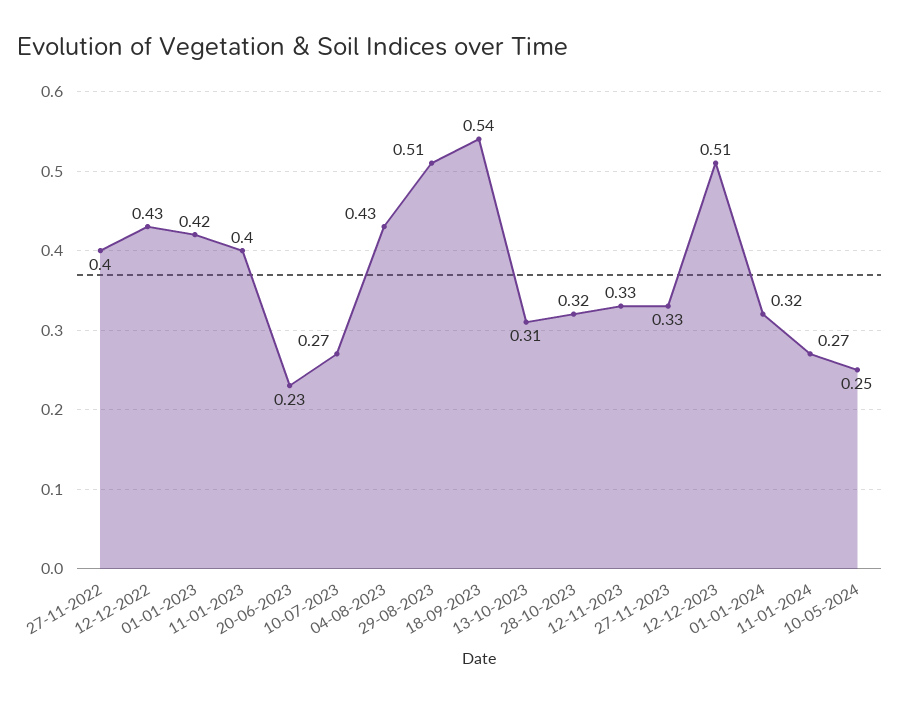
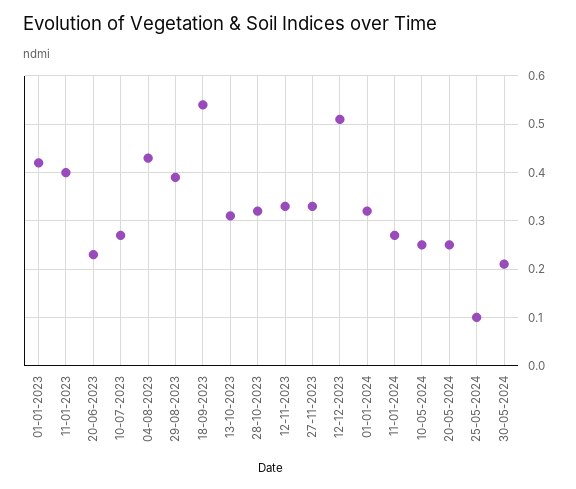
27-11-2022: 0.4 -> none
12-12-2022: 0.43 -> none
29-08-2023: 0.51 -> 0.4
20-05-2024: none -> 0.25
25-05-2024: none -> 0.1
30-05-2024: none -> 0.2

